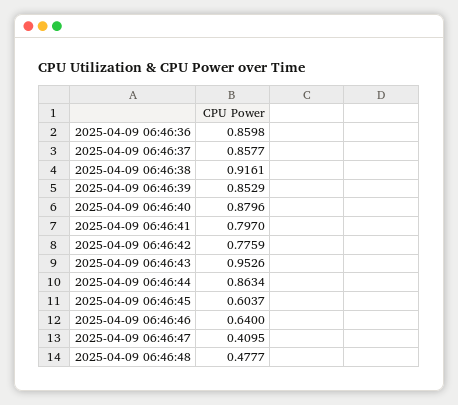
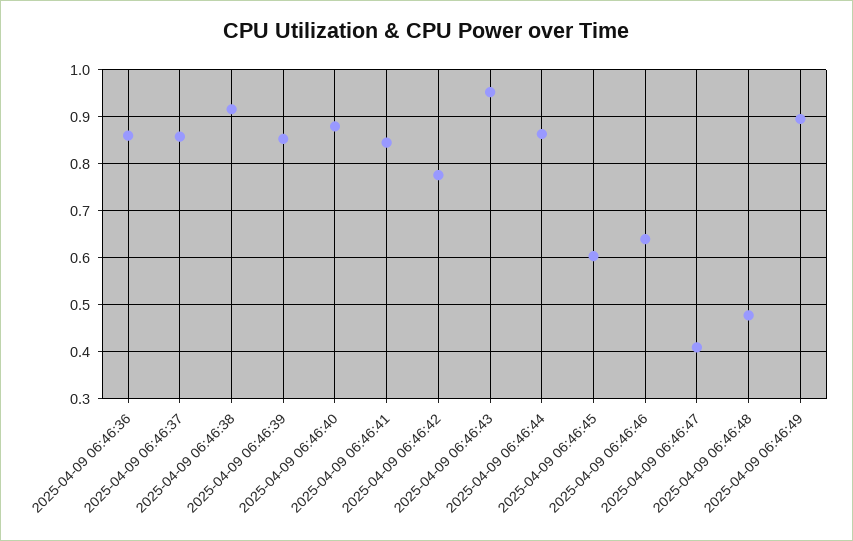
2025-04-09 06:46:41: 0.797 -> 0.84
2025-04-09 06:46:49: none -> 0.9

